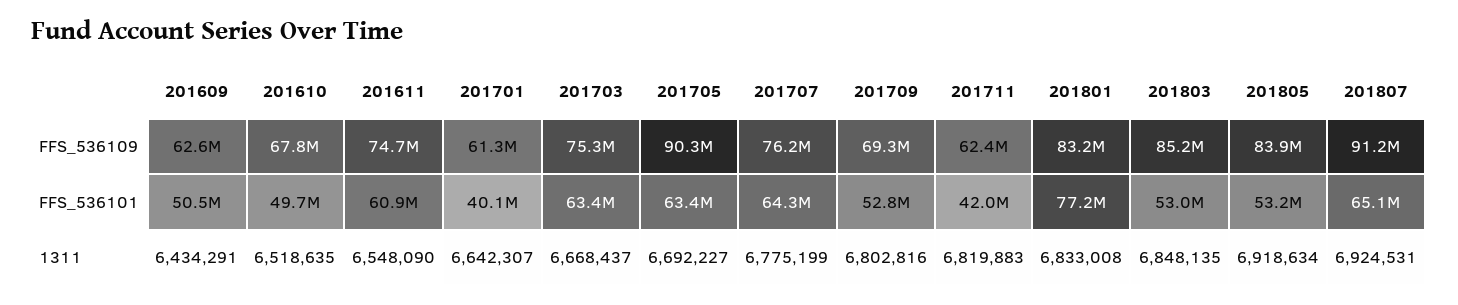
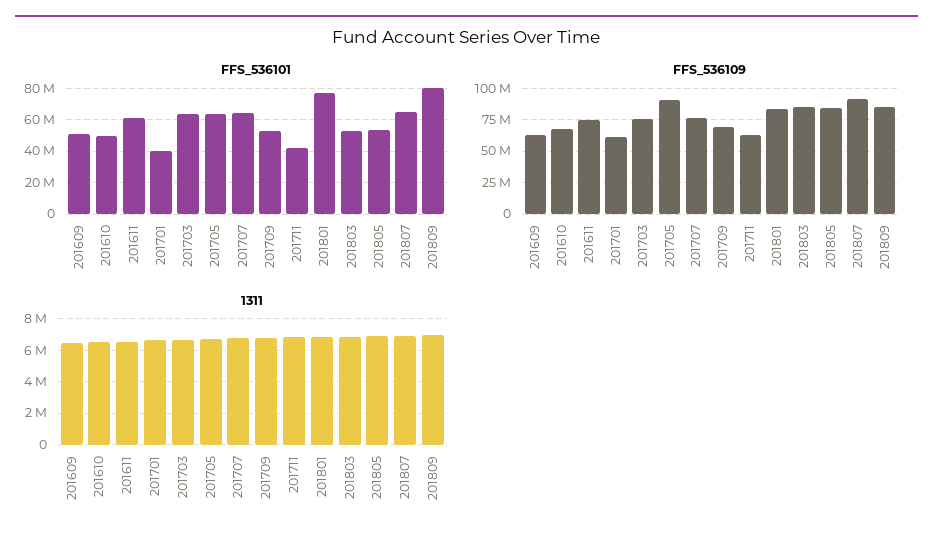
FFS_536101, 201809: none -> 80000000
FFS_536109, 201809: none -> 85000000
1311, 201809: none -> 7000000

